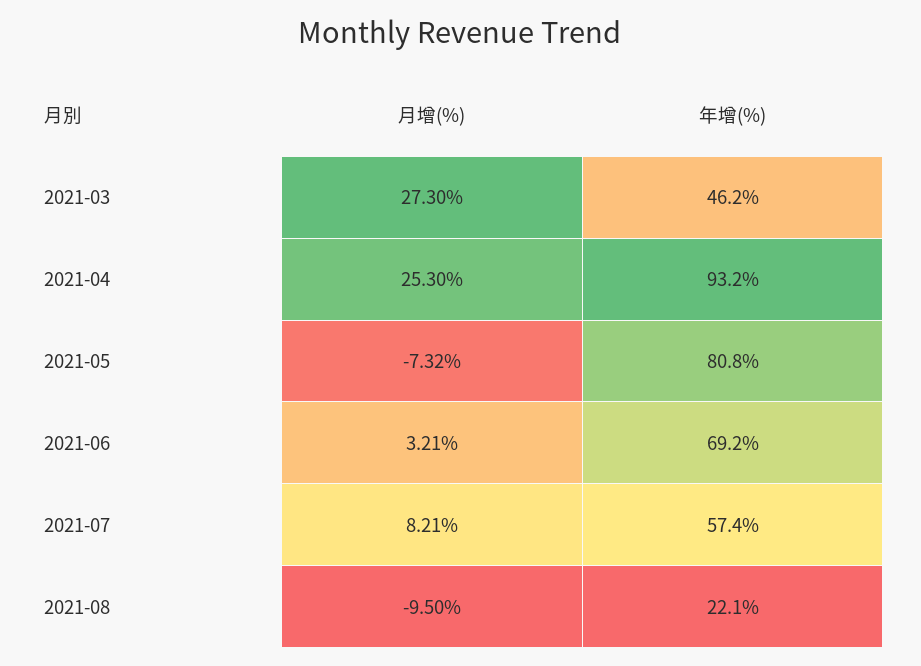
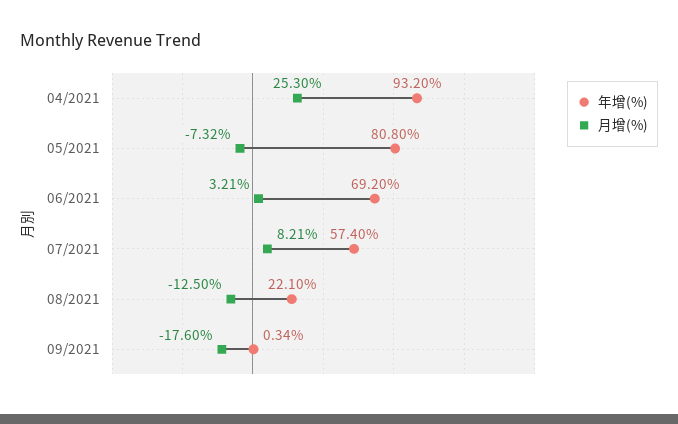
月增(%), 2021-03: 27.3 -> none
年增(%), 2021-03: 46.2 -> none
月增(%), 2021-08: -9.5 -> -12.5
年增(%), 09/2021: none -> 0.34
月增(%), 09/2021: none -> -17.6

